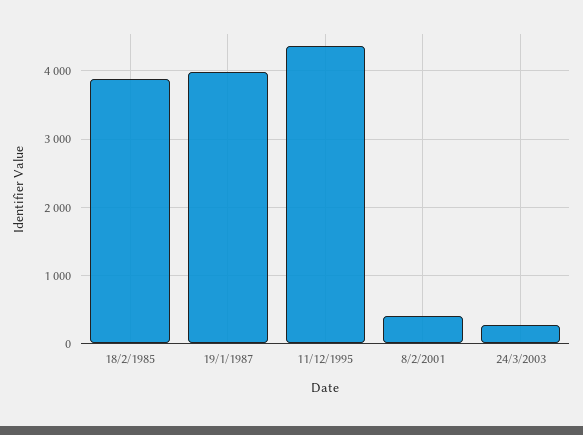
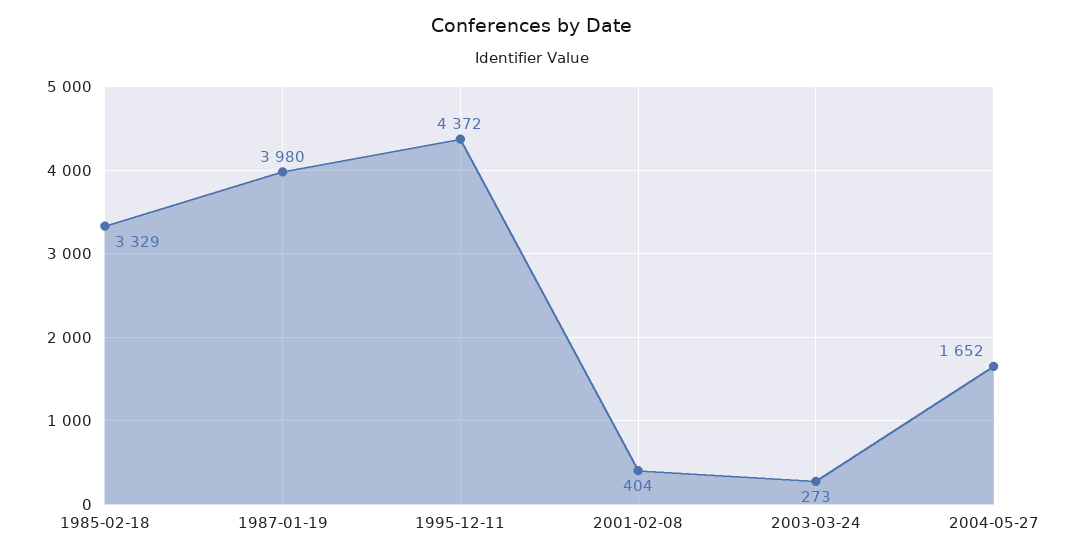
18/2/1985: 3900 -> 3329
2004-05-27: none -> 1652

